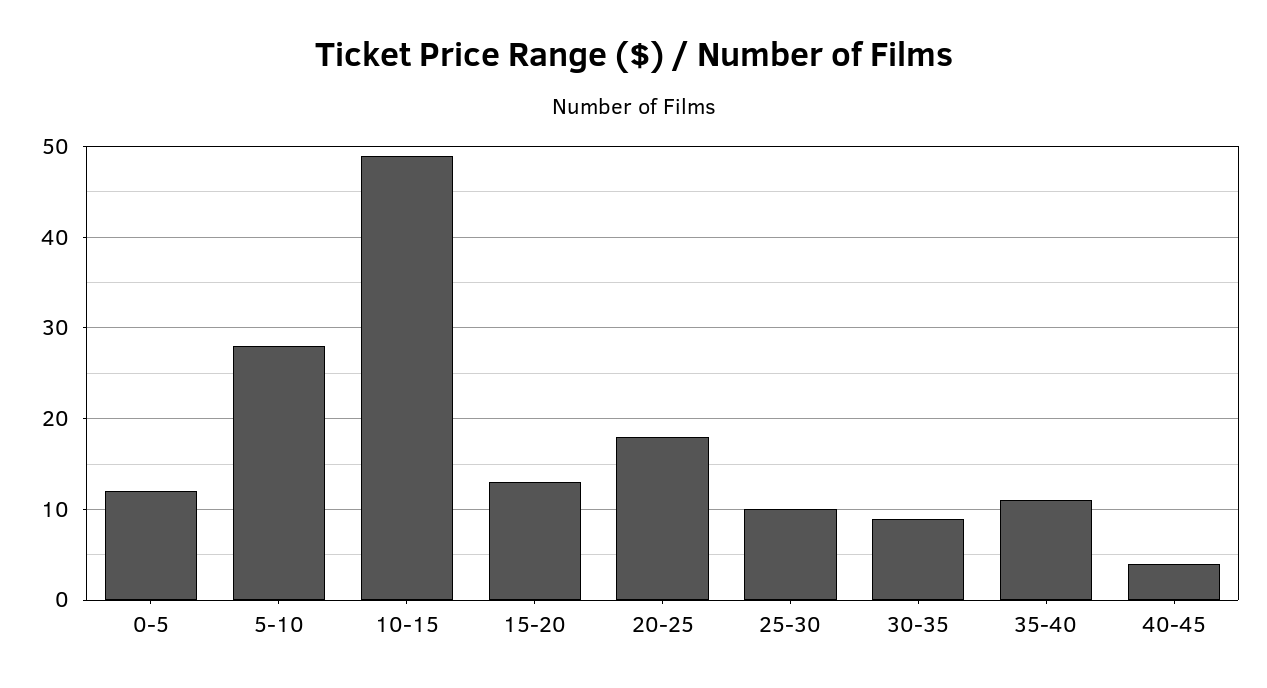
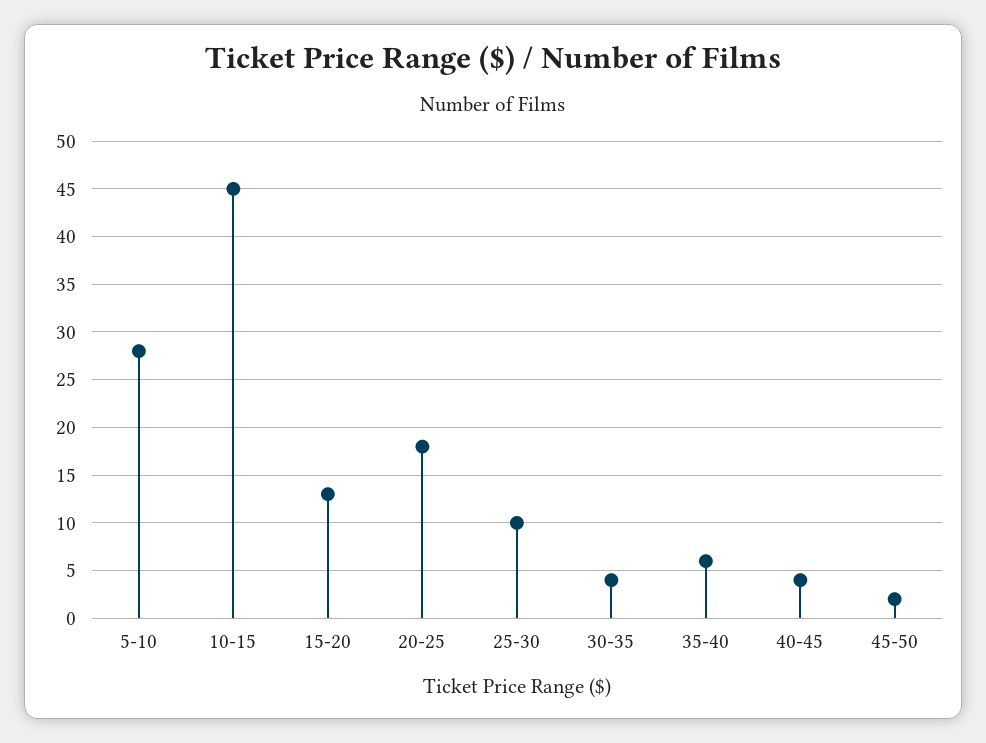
0-5: 12 -> none
10-15: 49 -> 45
30-35: 9 -> 4
35-40: 11 -> 6
45-50: none -> 2

